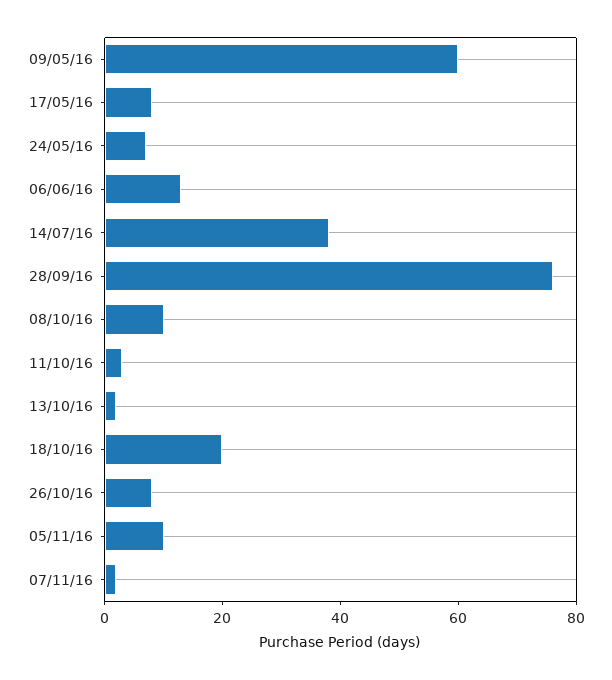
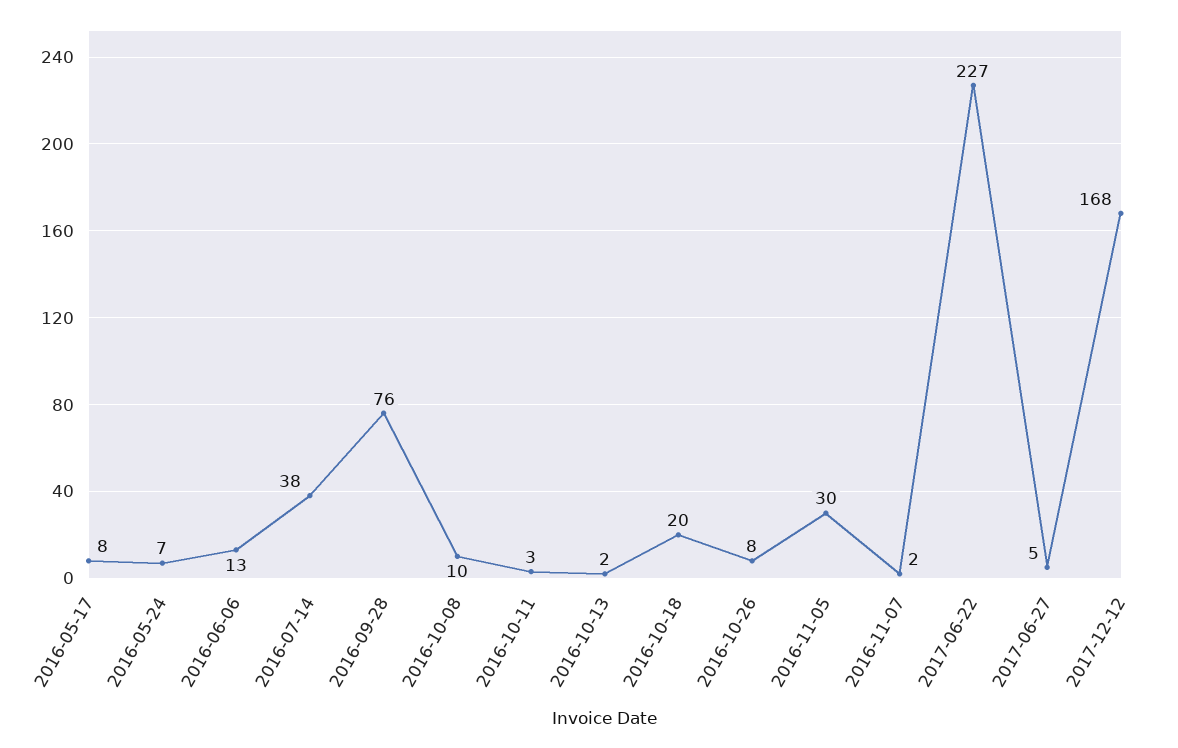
09/05/16: 60 -> none
05/11/16: 10 -> 30
2017-06-22: none -> 227
2017-06-27: none -> 5
2017-12-12: none -> 168

